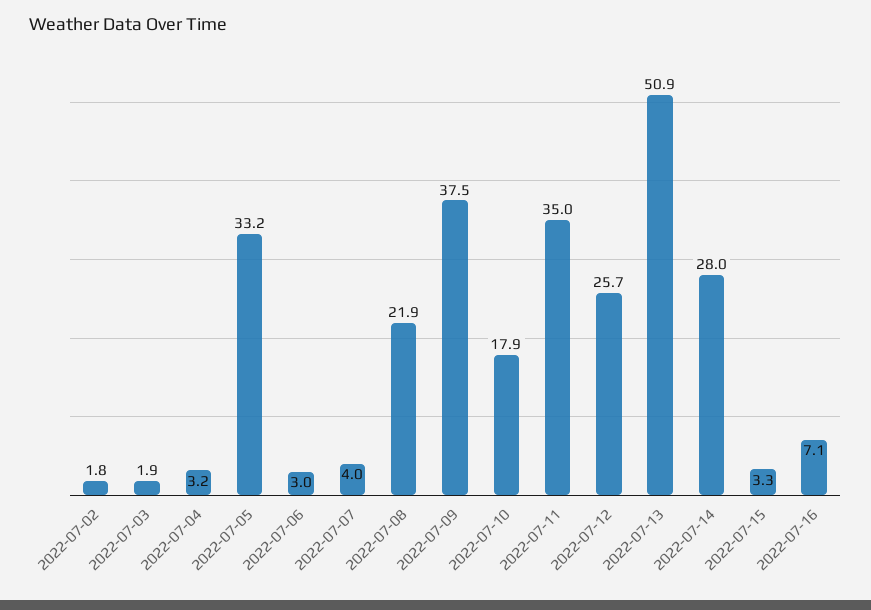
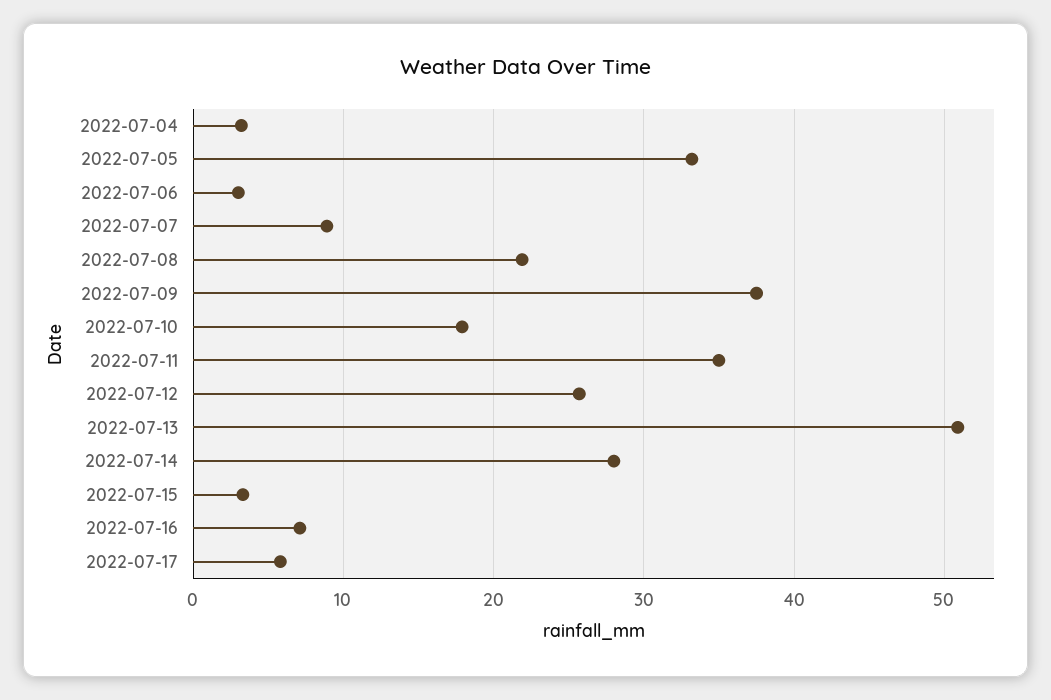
2022-07-02: 1.8 -> none
2022-07-03: 1.9 -> none
2022-07-07: 4 -> 9
2022-07-17: none -> 6

